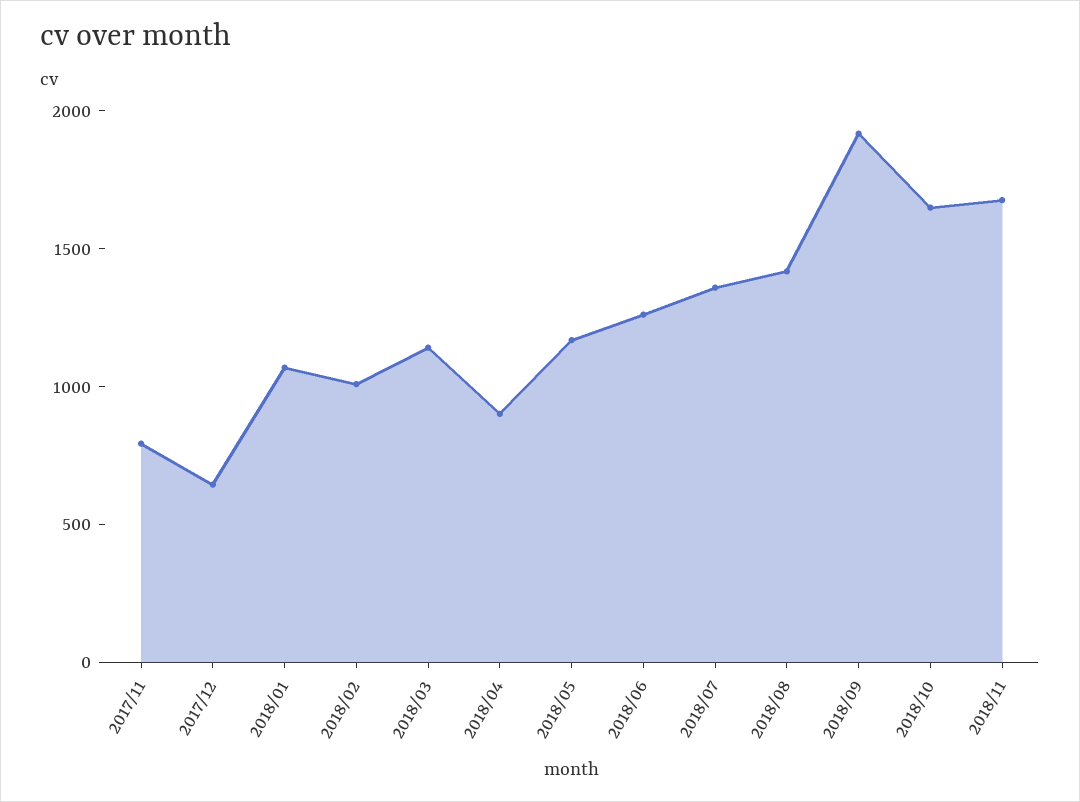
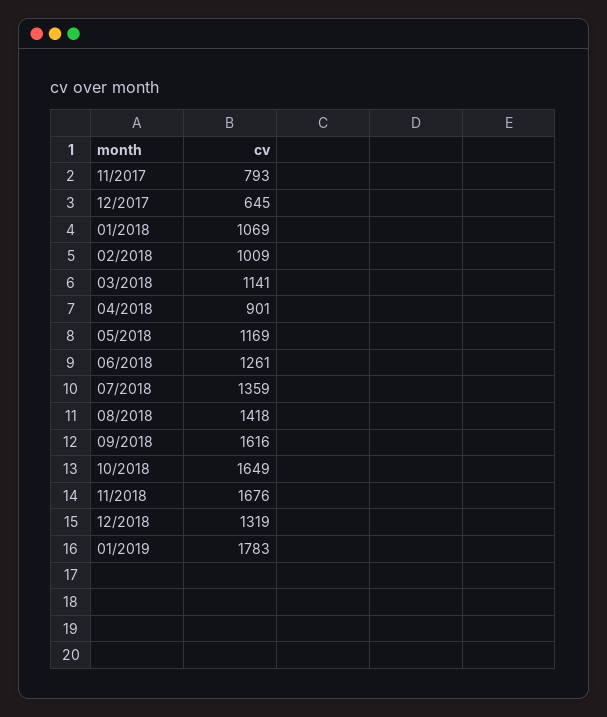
2018/09: 1900 -> 1616
12/2018: none -> 1319
01/2019: none -> 1783

